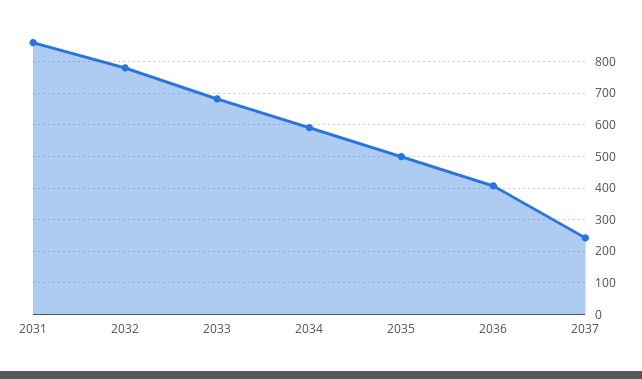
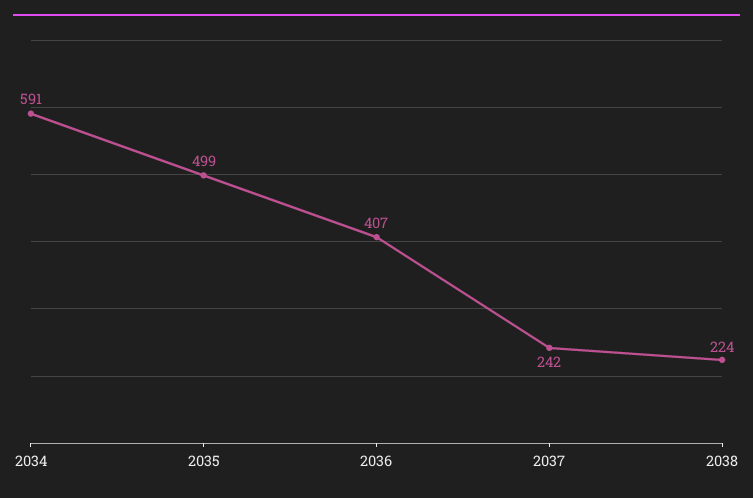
2031: 860 -> none
2032: 780 -> none
2033: 680 -> none
2038: none -> 224

